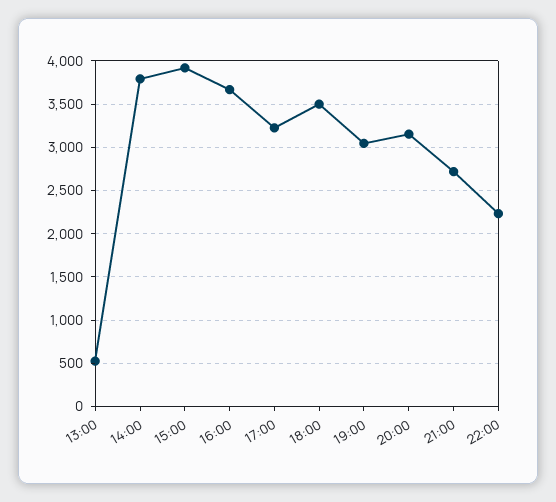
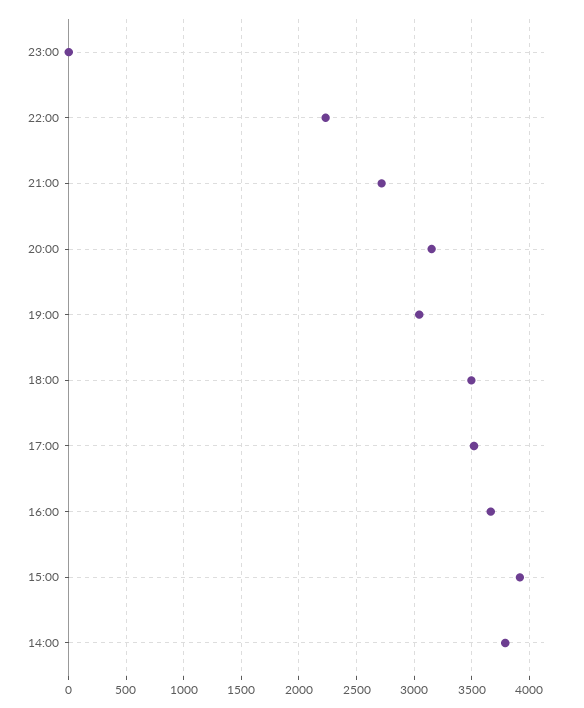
13:00: 500 -> none
17:00: 3200 -> 3500
23:00: none -> 0

